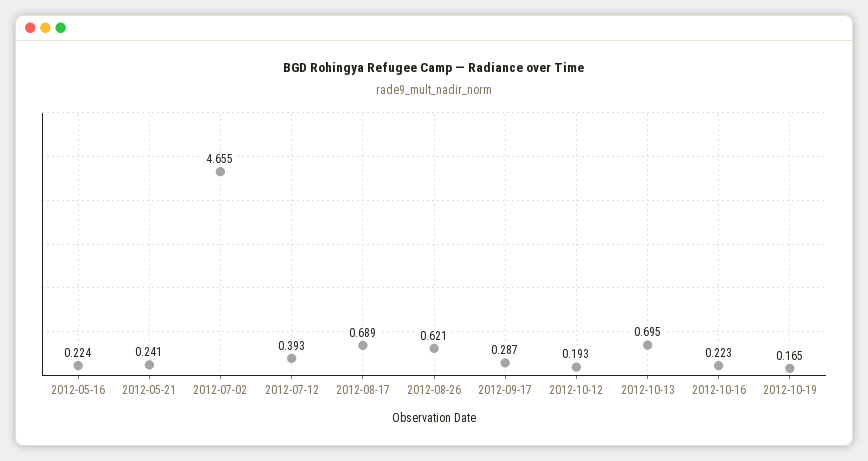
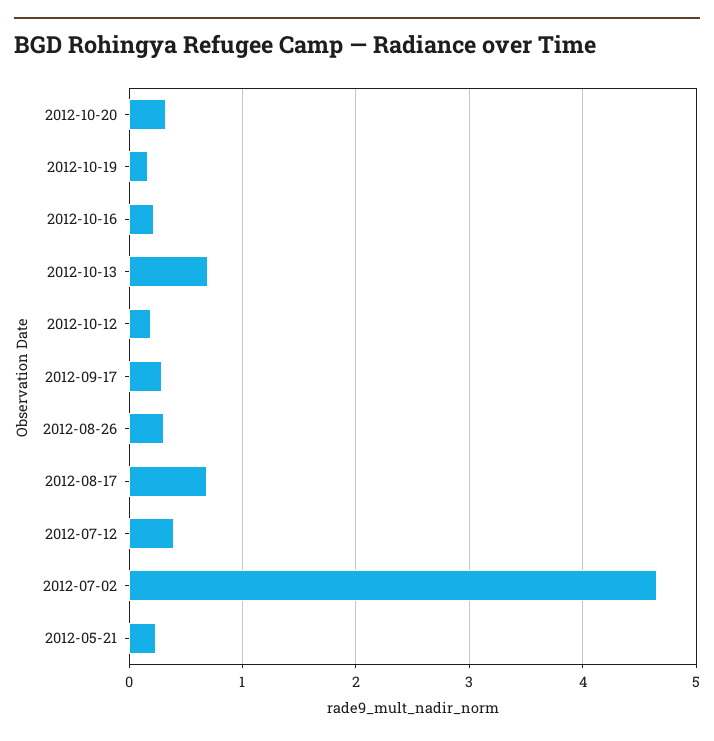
2012-05-16: 0.224 -> none
2012-08-26: 0.621 -> 0.3
2012-10-20: none -> 0.3

